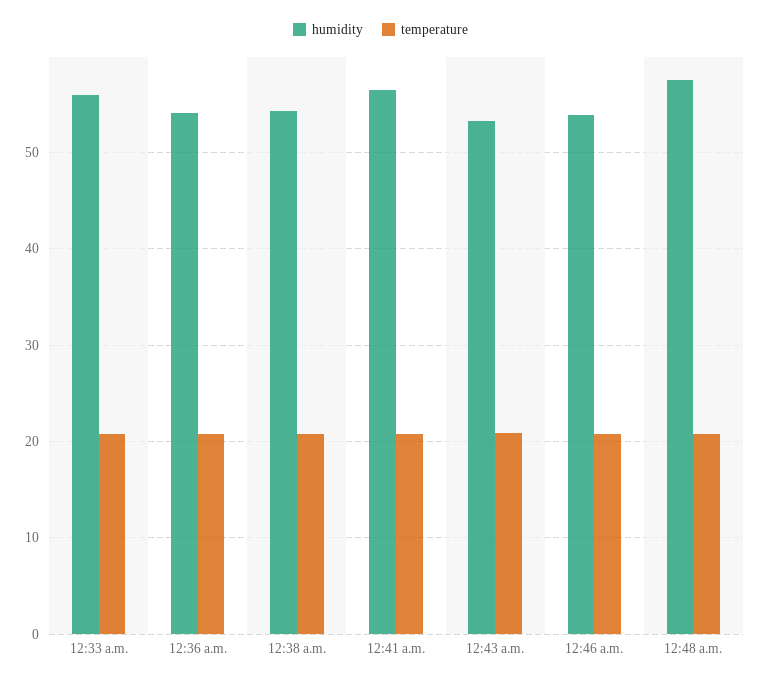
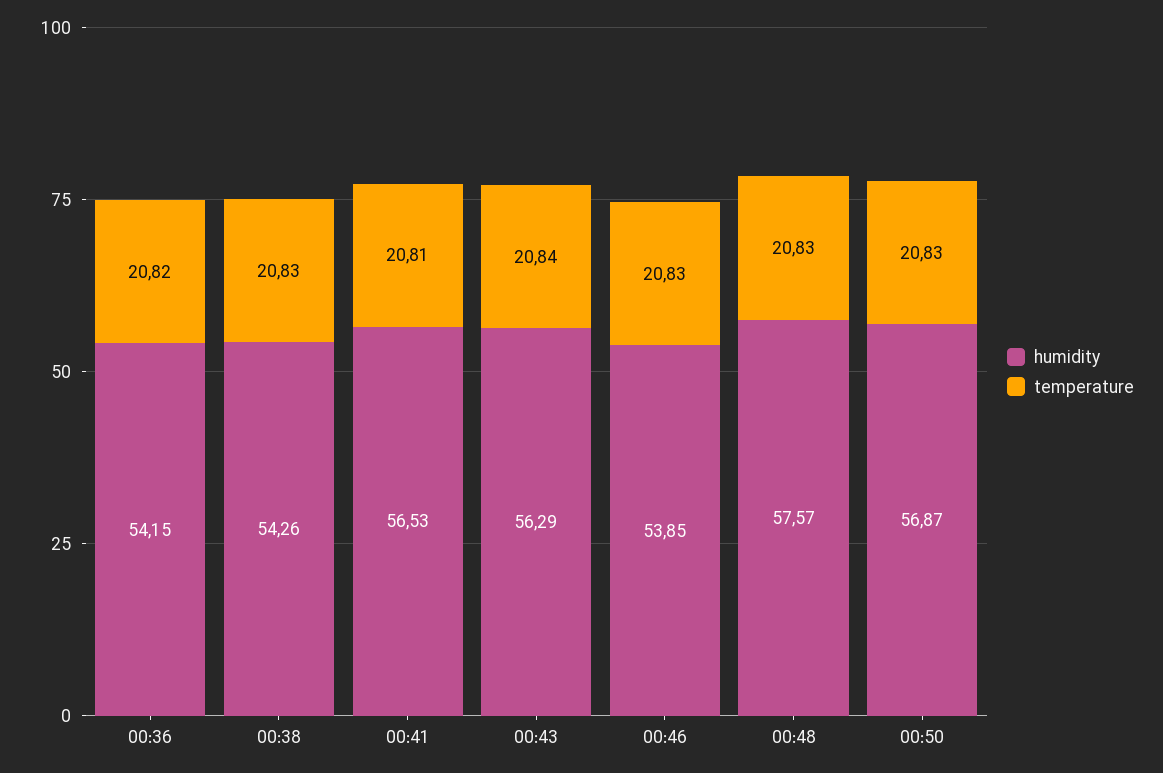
humidity, 12:33 a.m.: 56 -> none
temperature, 12:33 a.m.: 21 -> none
humidity, 12:43 a.m.: 53 -> 56.29
humidity, 00:50: none -> 56.87
temperature, 00:50: none -> 20.83

